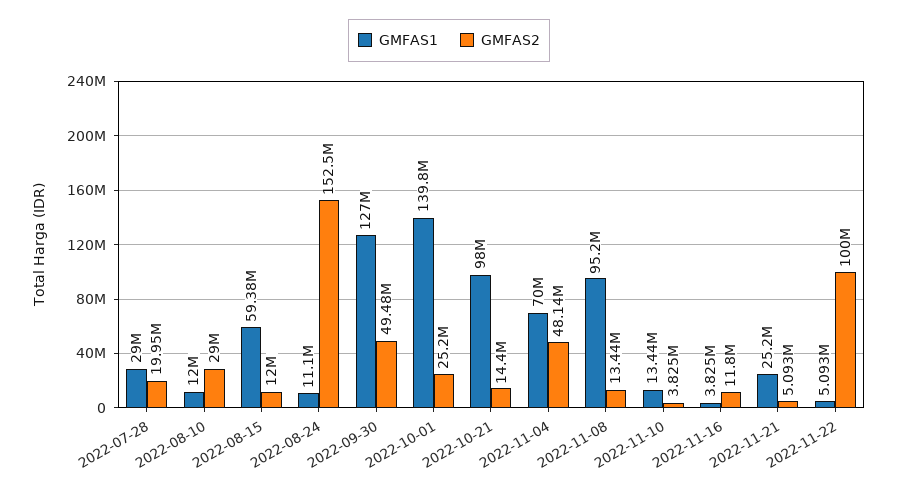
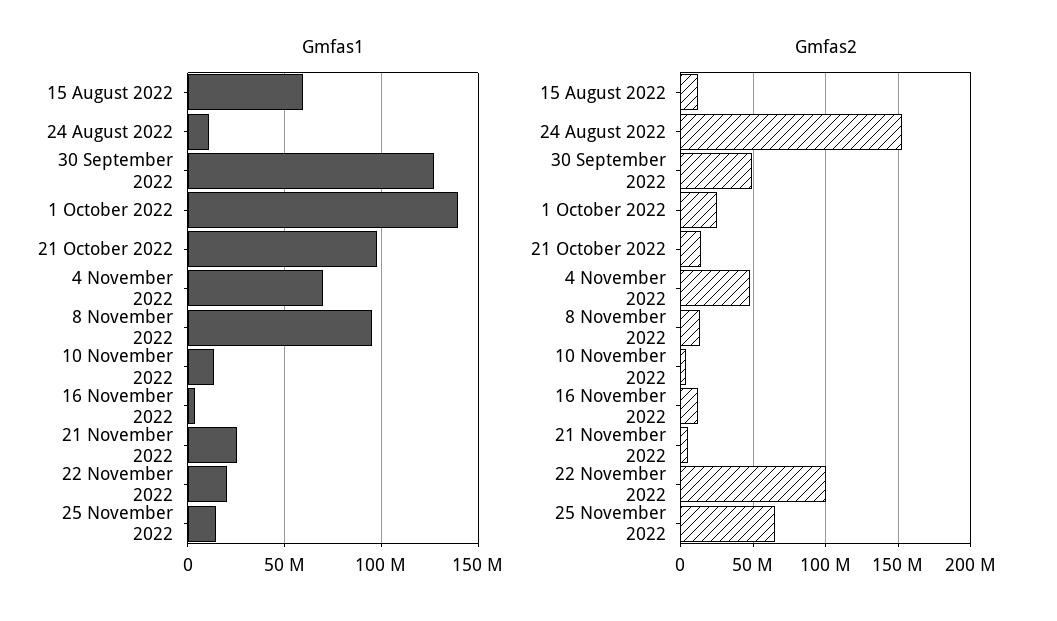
GMFAS1, 2022-07-28: 29000000 -> none
GMFAS2, 2022-07-28: 19950000 -> none
GMFAS1, 2022-08-10: 12000000 -> none
GMFAS2, 2022-08-10: 29000000 -> none
GMFAS1, 2022-11-22: 5093000 -> 20000000
GMFAS1, 25 November 2022: none -> 15000000
GMFAS2, 25 November 2022: none -> 65000000

